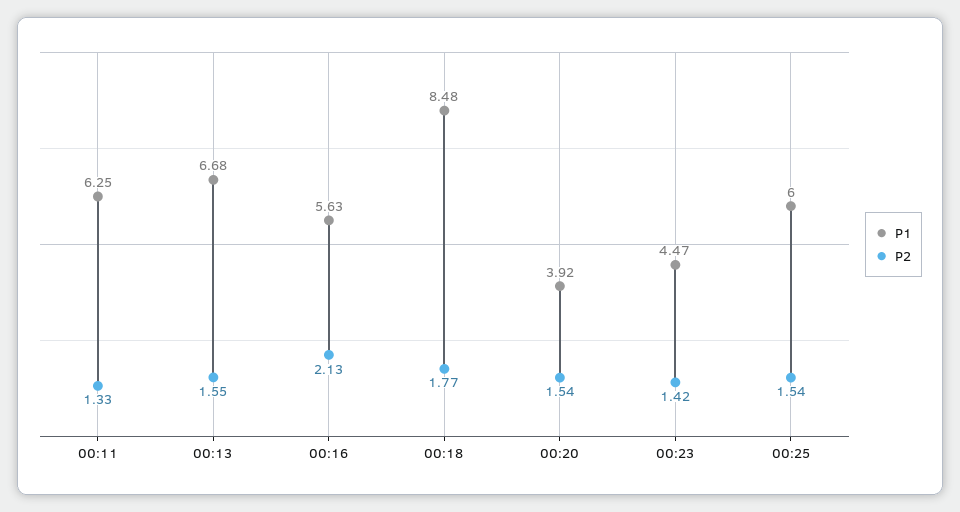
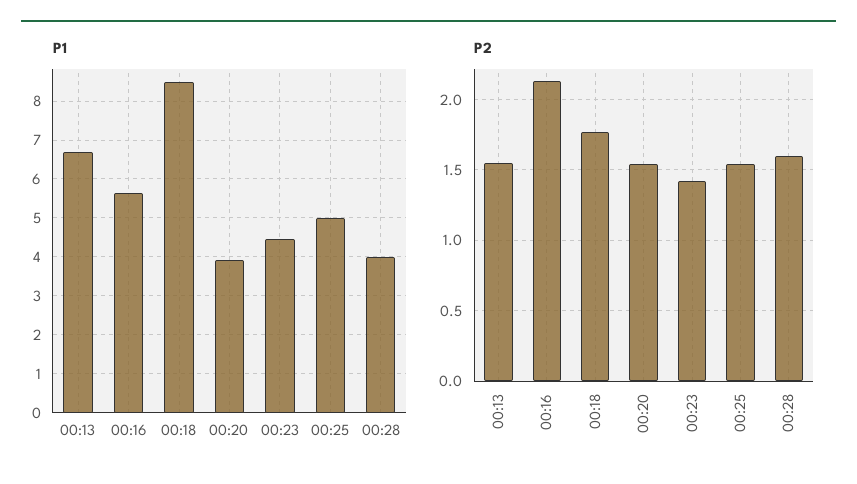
P1, 00:11: 6.25 -> none
P2, 00:11: 1.33 -> none
P1, 00:25: 6 -> 5
P1, 00:28: none -> 4
P2, 00:28: none -> 1.6

